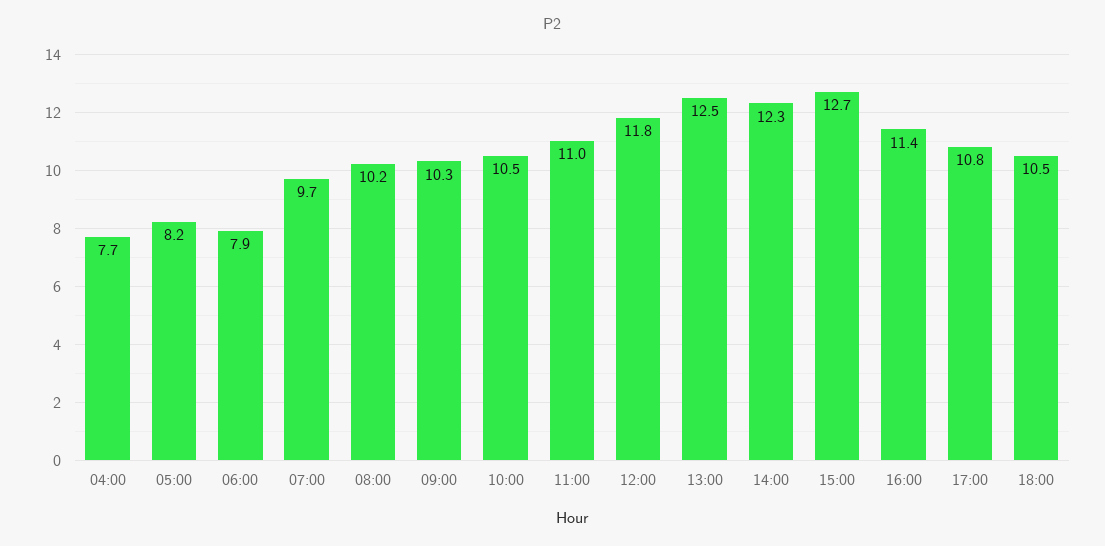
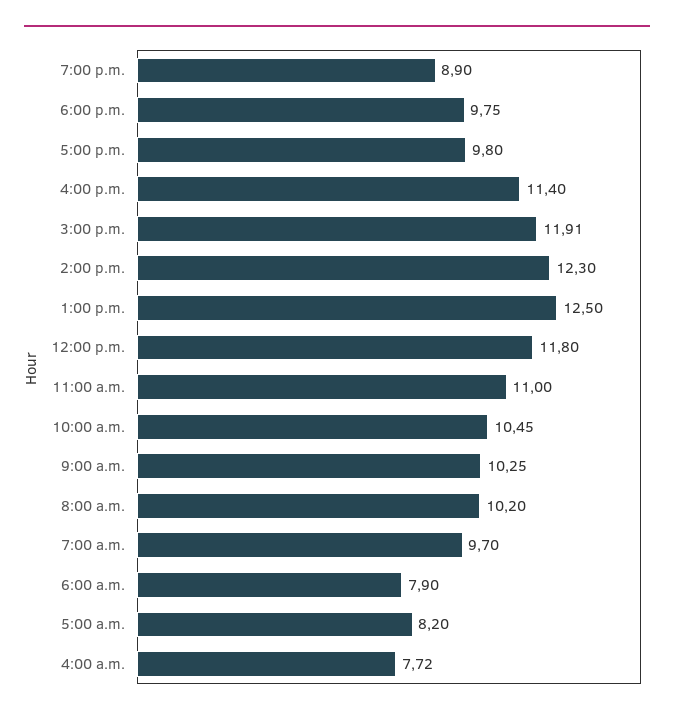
15:00: 12.7 -> 11.91
17:00: 10.8 -> 9.8
18:00: 10.5 -> 9.75
7:00 p.m.: none -> 8.9

